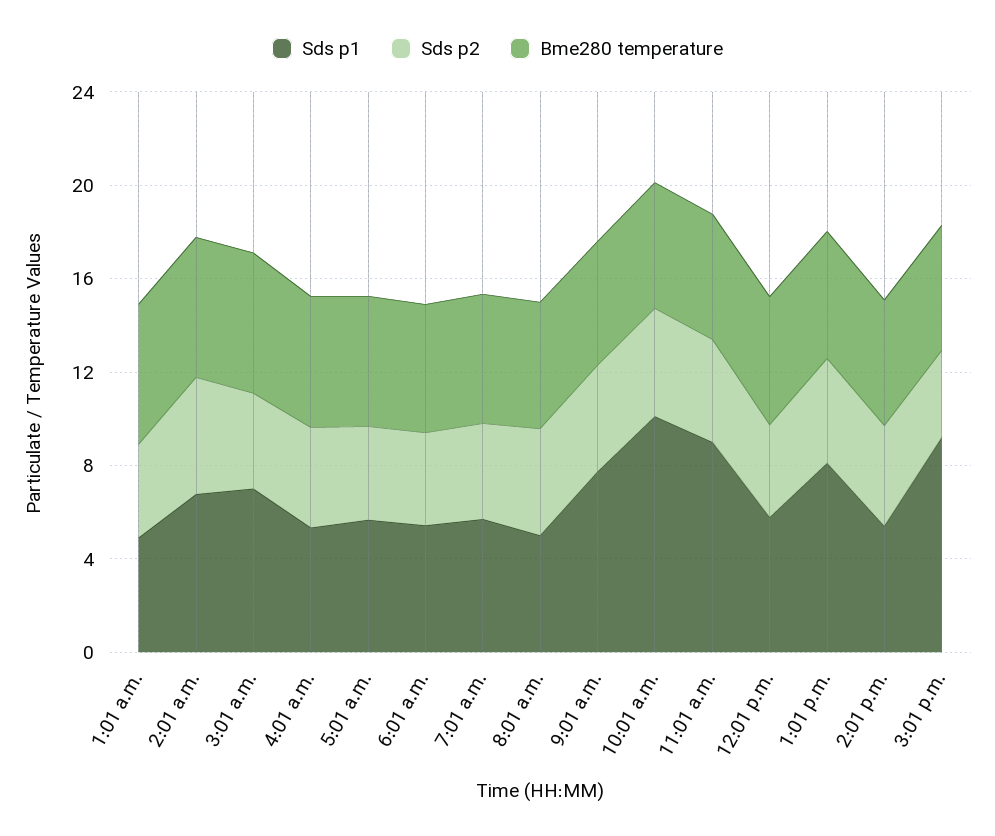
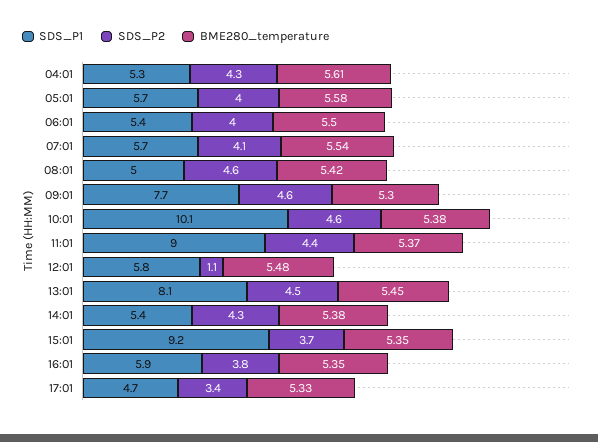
Sds p1, 1:01 a.m.: 5 -> none
Sds p2, 1:01 a.m.: 4 -> none
Bme280 temperature, 1:01 a.m.: 6 -> none
Sds p1, 2:01 a.m.: 7 -> none
Sds p2, 2:01 a.m.: 5 -> none
Bme280 temperature, 2:01 a.m.: 6 -> none
Sds p1, 3:01 a.m.: 7 -> none
Sds p2, 3:01 a.m.: 4 -> none
Bme280 temperature, 3:01 a.m.: 6 -> none
Sds p2, 12:01 p.m.: 4 -> 1.1
Sds p1, 16:01: none -> 5.9
Sds p2, 16:01: none -> 3.8
Bme280 temperature, 16:01: none -> 5.35
Sds p1, 17:01: none -> 4.7
Sds p2, 17:01: none -> 3.4
Bme280 temperature, 17:01: none -> 5.33

